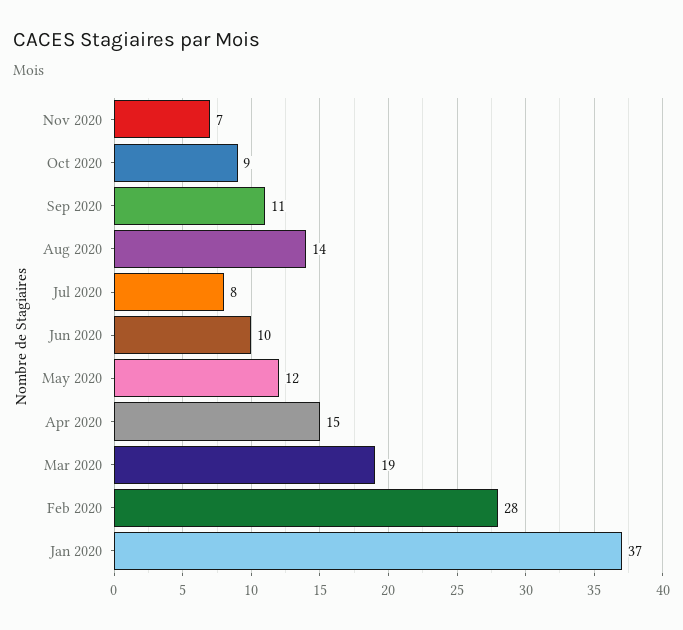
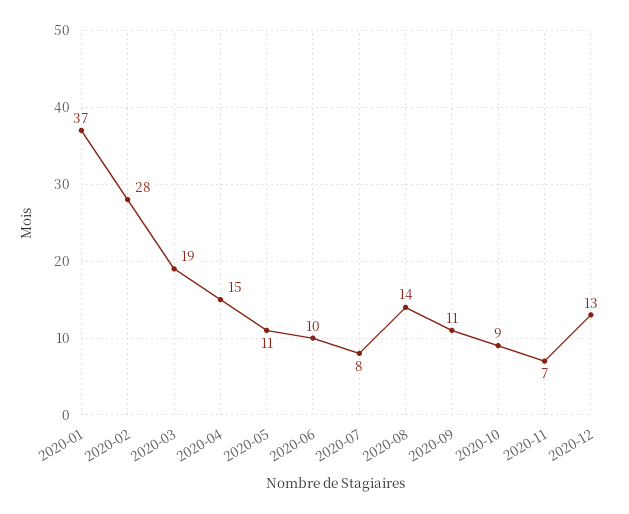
May 2020: 12 -> 11
2020-12: none -> 13

